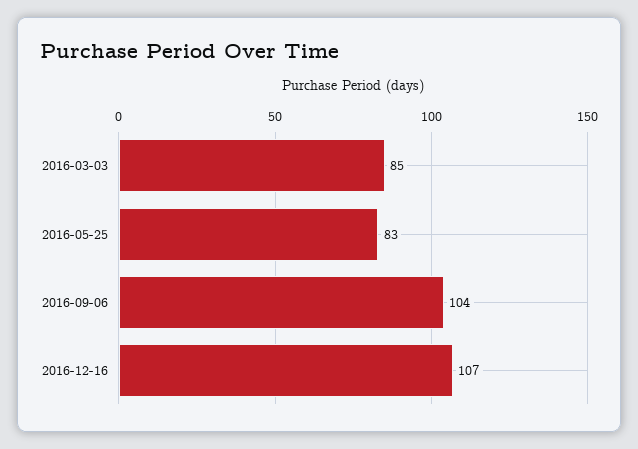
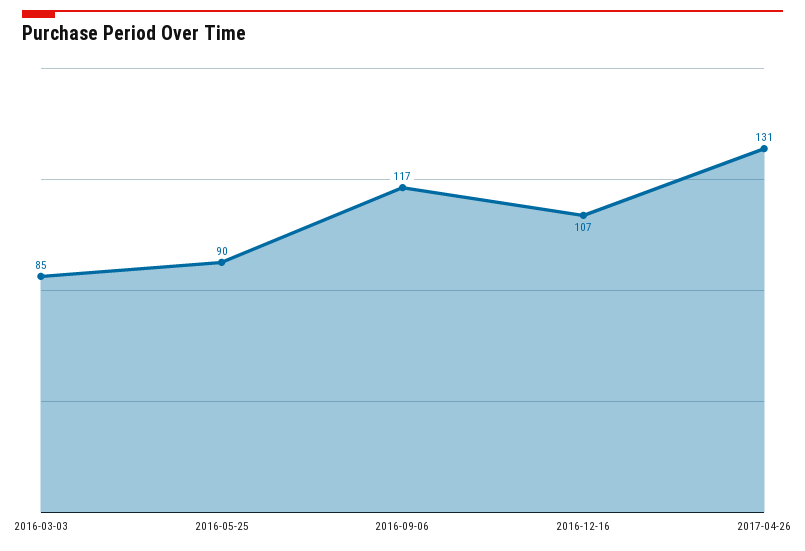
2016-05-25: 83 -> 90
2016-09-06: 104 -> 117
2017-04-26: none -> 131

